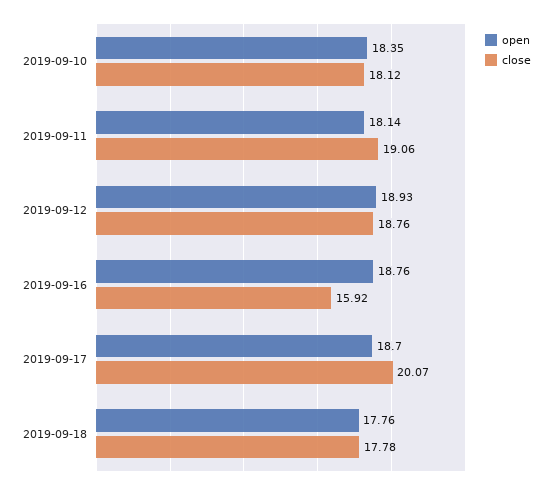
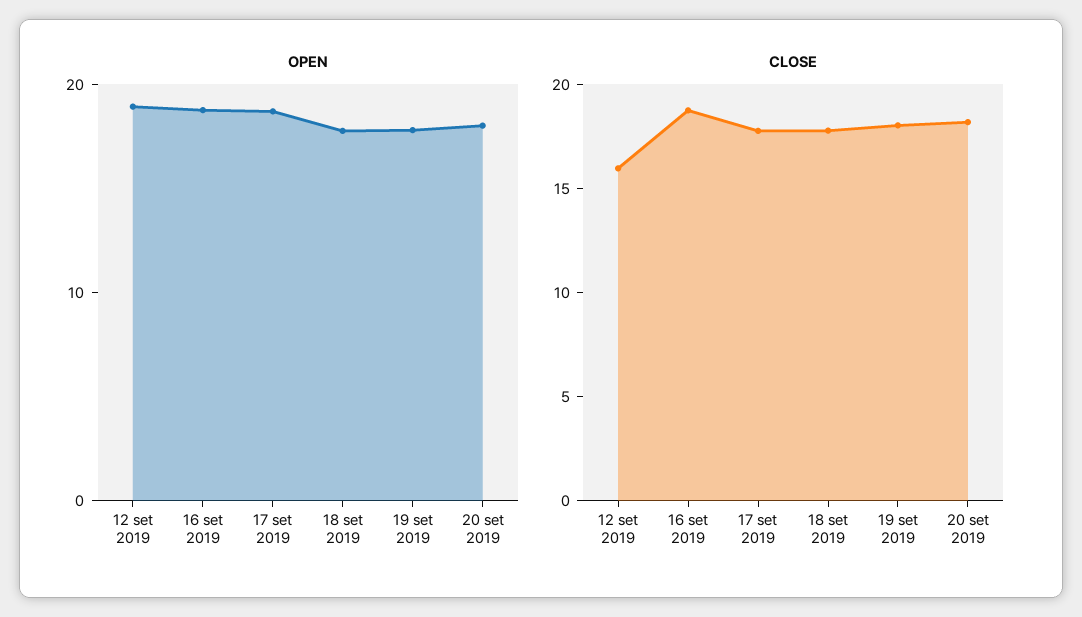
open, 2019-09-10: 18.35 -> none
close, 2019-09-10: 18.12 -> none
open, 2019-09-11: 18.14 -> none
close, 2019-09-11: 19.06 -> none
close, 2019-09-12: 18.76 -> 16
close, 2019-09-16: 15.92 -> 19
close, 2019-09-17: 20.07 -> 18
open, 19 set 2019: none -> 18
open, 20 set 2019: none -> 18
close, 19 set 2019: none -> 18
close, 20 set 2019: none -> 18

